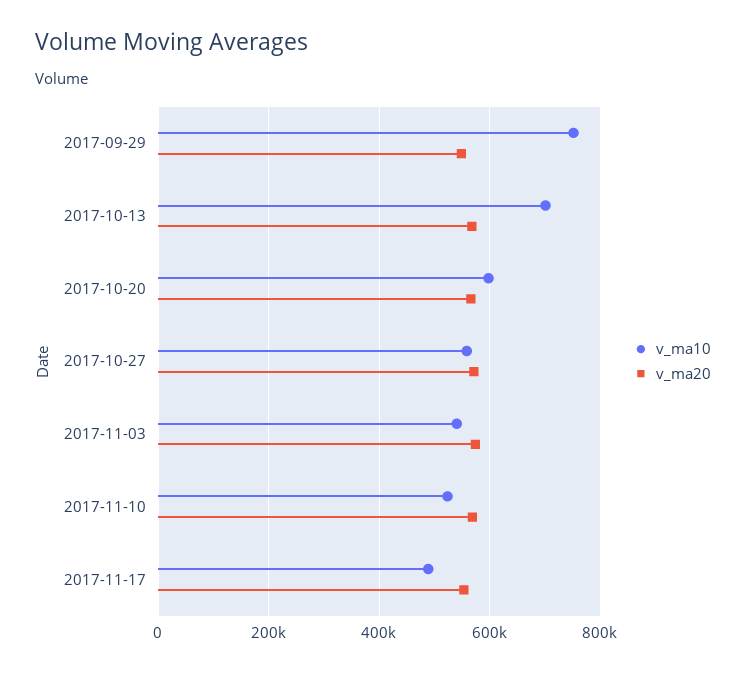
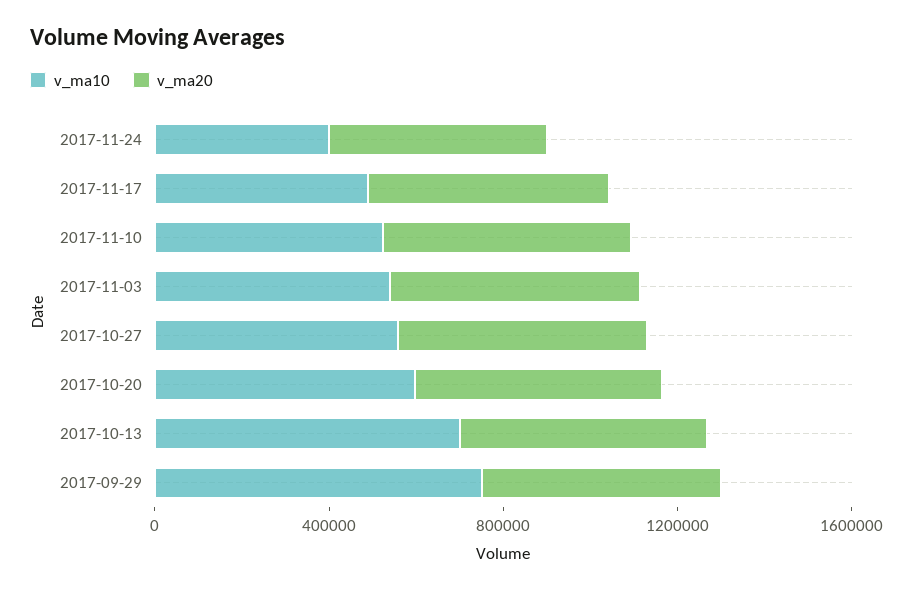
v_ma10, 2017-11-24: none -> 400000
v_ma20, 2017-11-24: none -> 500000

